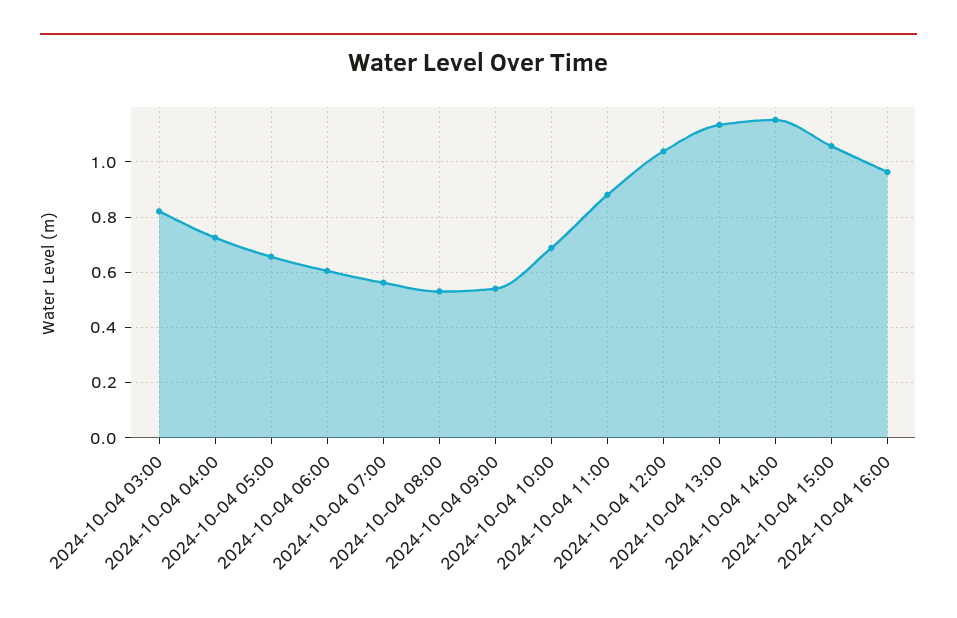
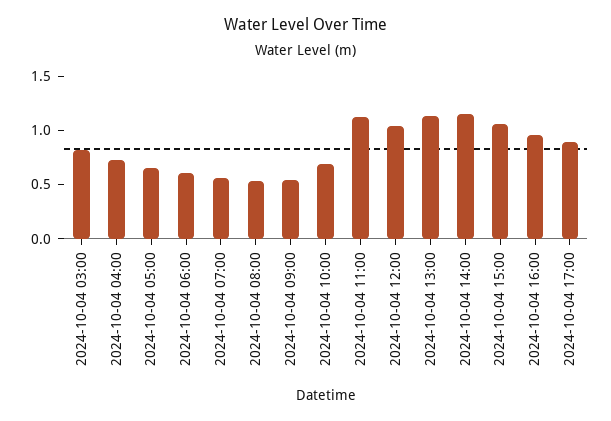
2024-10-04 11:00: 0.875 -> 1.1
2024-10-04 17:00: none -> 0.9

